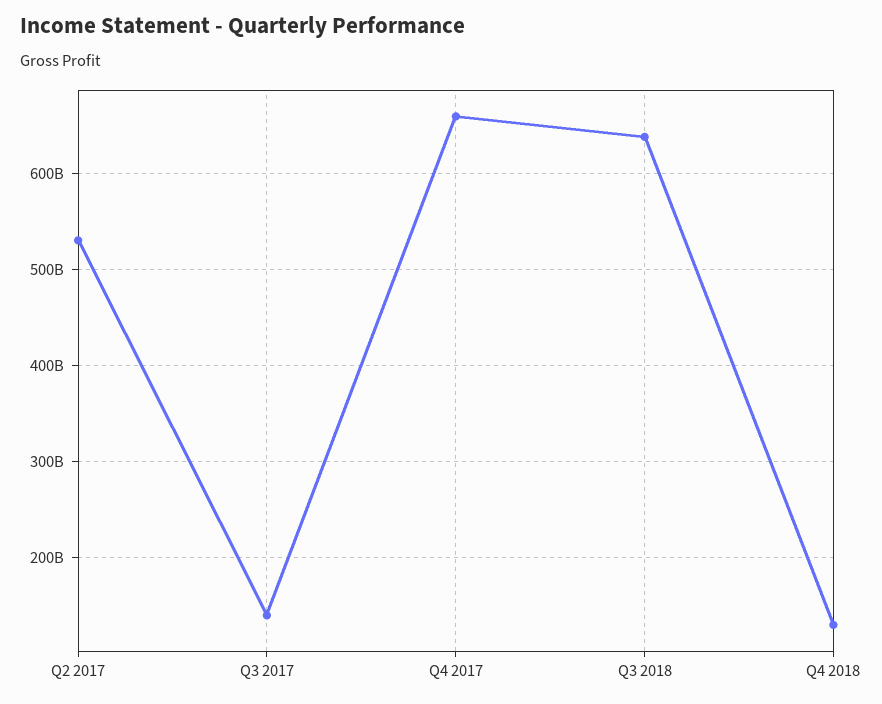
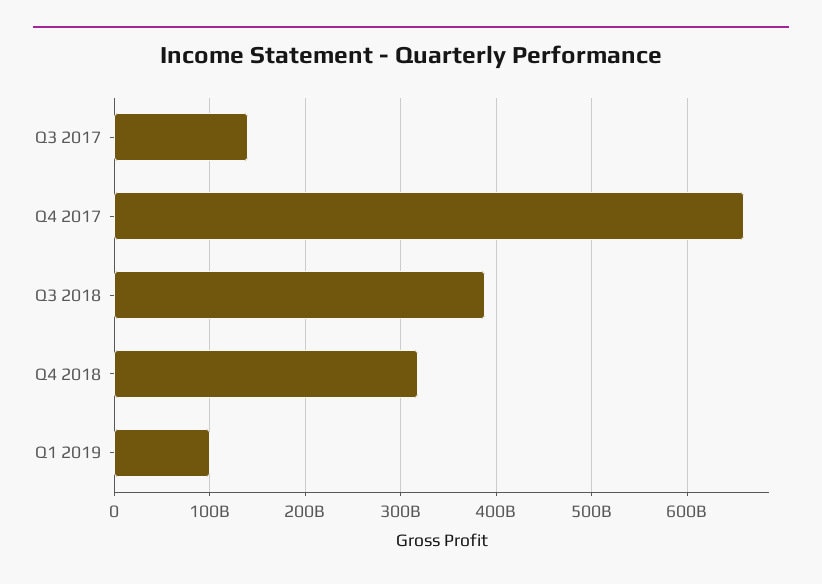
Q2 2017: 530000000000 -> none
Q3 2018: 640000000000 -> 390000000000
Q4 2018: 130000000000 -> 320000000000
Q1 2019: none -> 100000000000

